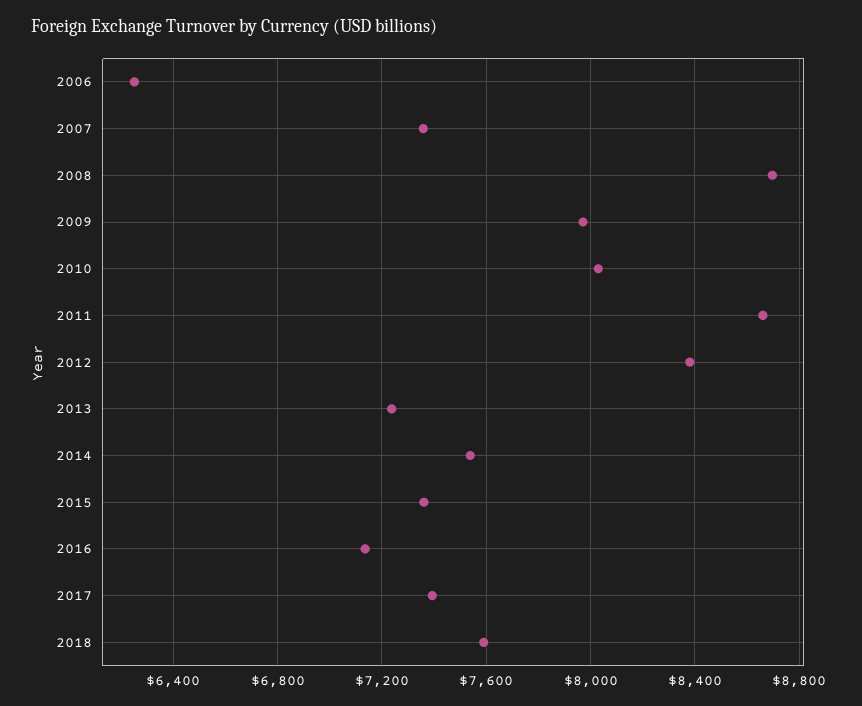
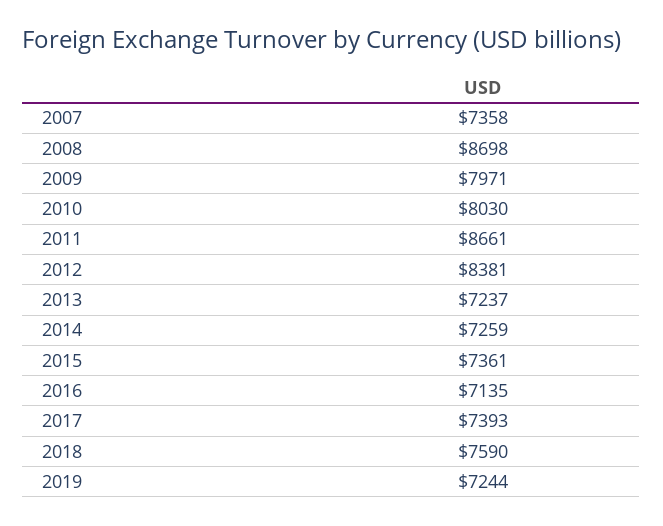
2006: 6250 -> none
2014: 7550 -> 7259
2019: none -> 7244

